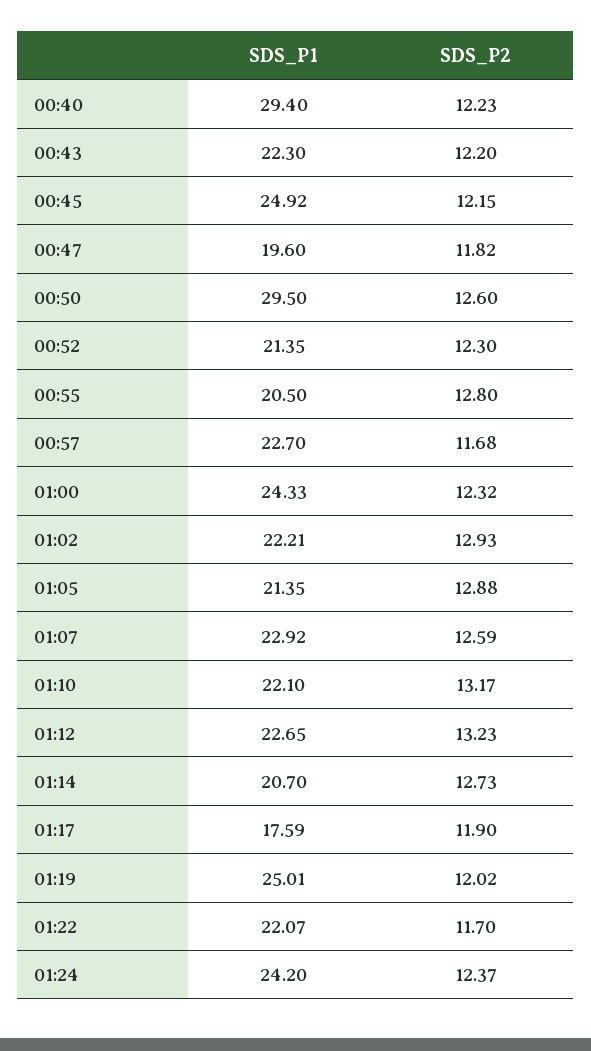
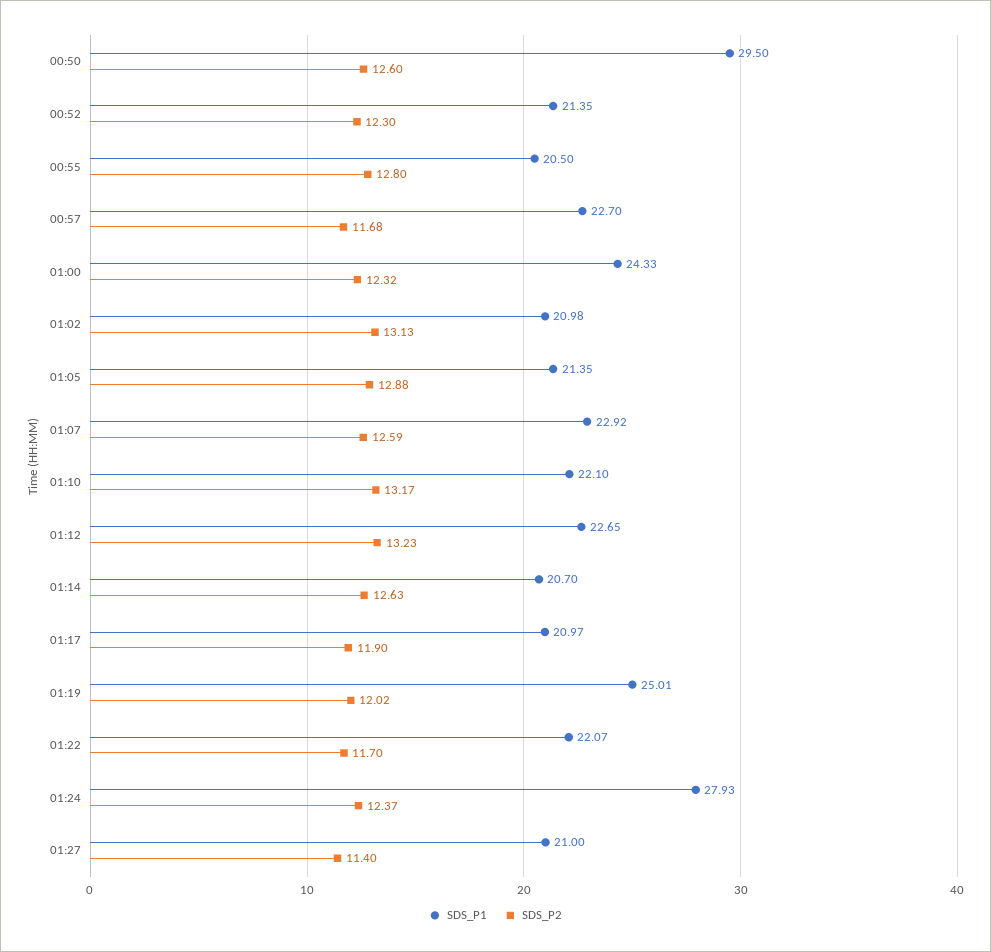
SDS_P1, 00:40: 29.4 -> none
SDS_P2, 00:40: 12.23 -> none
SDS_P1, 00:43: 22.3 -> none
SDS_P2, 00:43: 12.2 -> none
SDS_P1, 00:45: 24.92 -> none
SDS_P2, 00:45: 12.15 -> none
SDS_P1, 00:47: 19.6 -> none
SDS_P2, 00:47: 11.82 -> none
SDS_P1, 01:02: 22.21 -> 20.98
SDS_P2, 01:02: 12.93 -> 13.13
SDS_P2, 01:14: 12.73 -> 12.63
SDS_P1, 01:17: 17.59 -> 20.97
SDS_P1, 01:24: 24.2 -> 27.93
SDS_P1, 01:27: none -> 21
SDS_P2, 01:27: none -> 11.4

